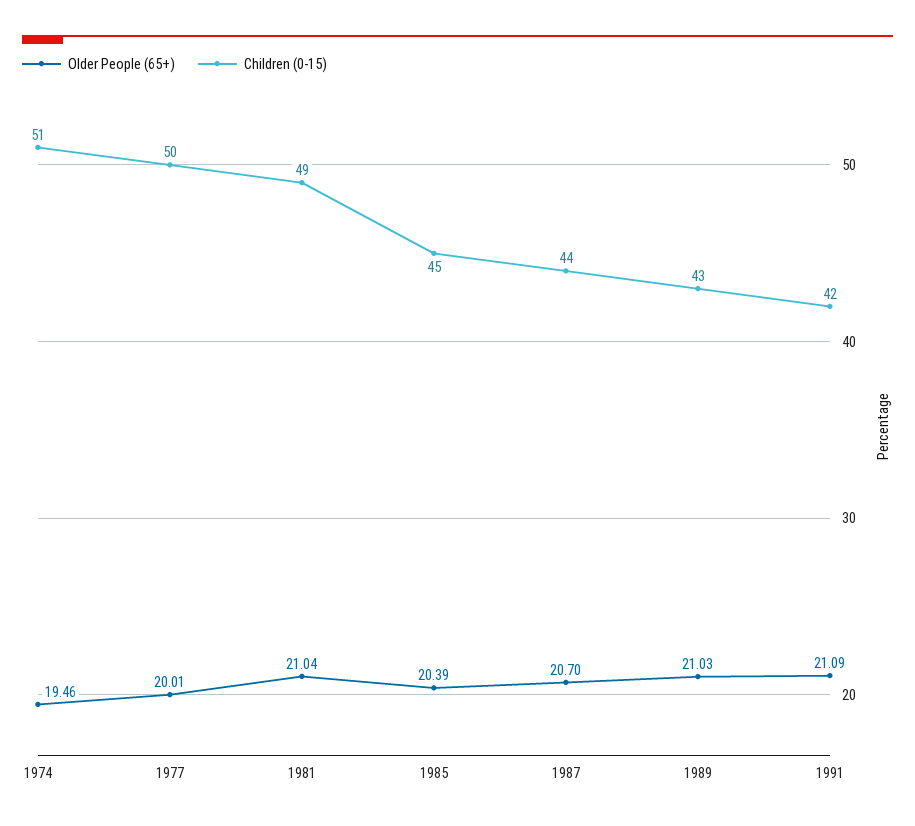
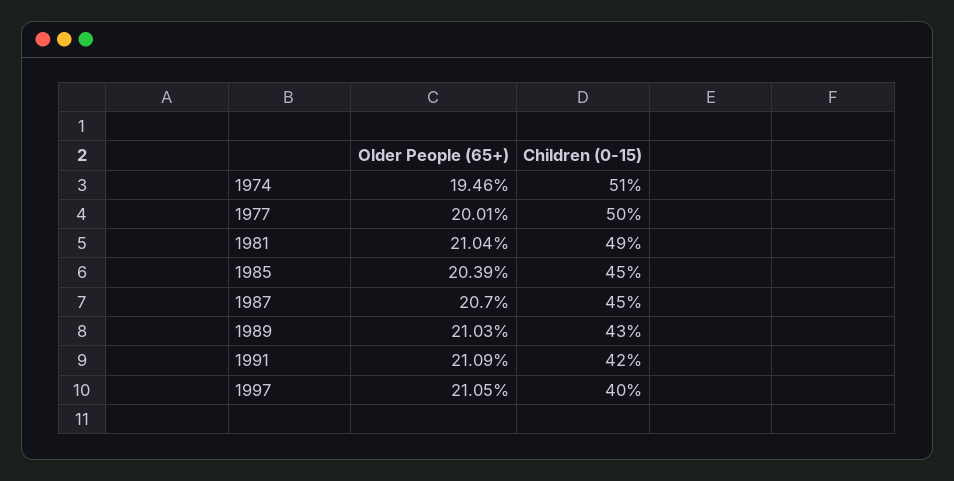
Children (0-15), 1987: 44 -> 45
Older People (65+), 1997: none -> 21.05
Children (0-15), 1997: none -> 40

